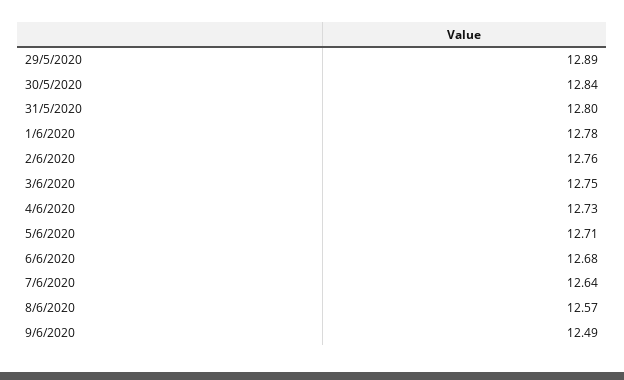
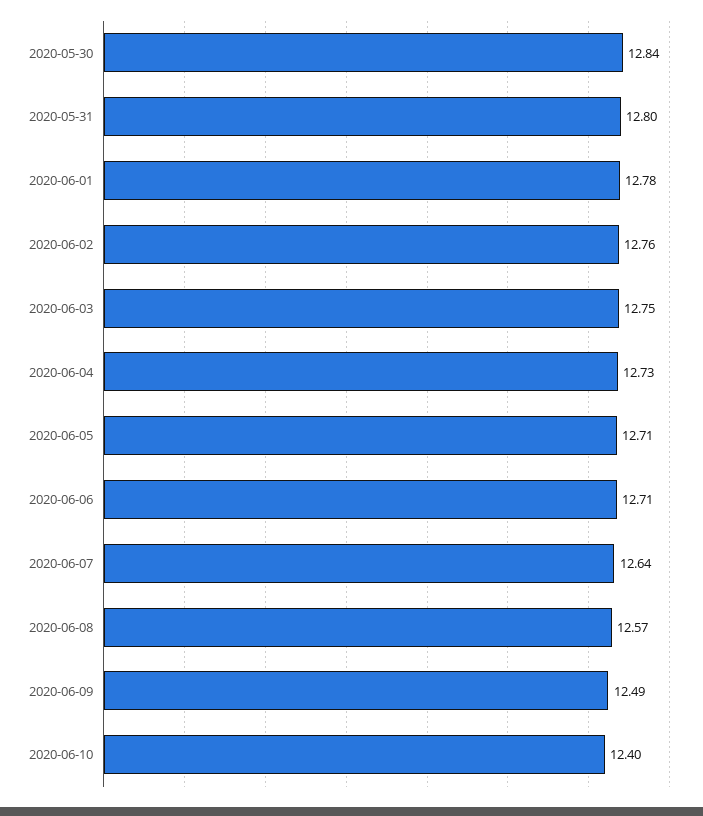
29/5/2020: 12.89 -> none
6/6/2020: 12.68 -> 12.71
2020-06-10: none -> 12.4

